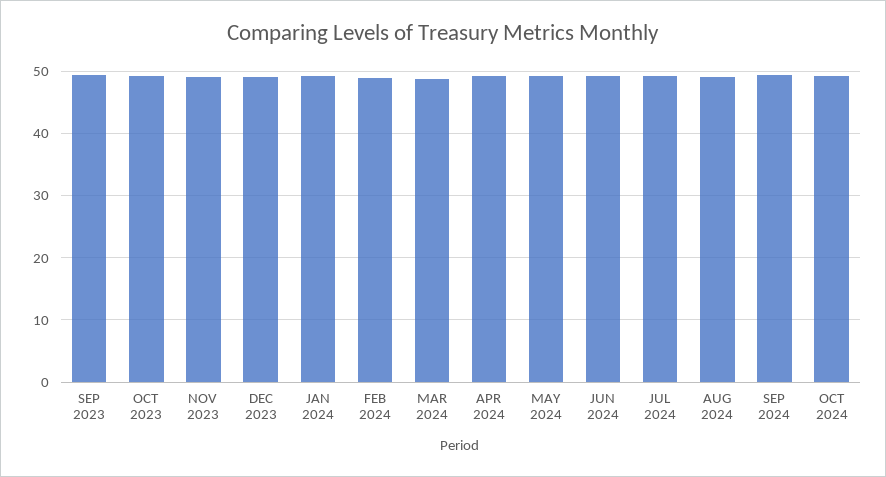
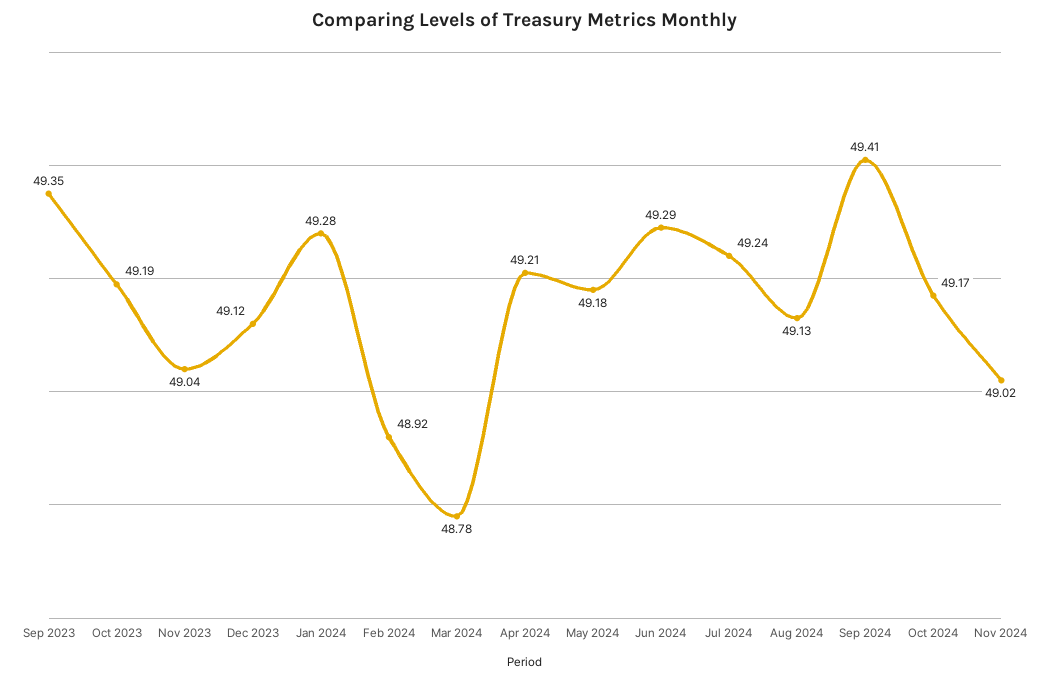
Nov 2024: none -> 49.02

